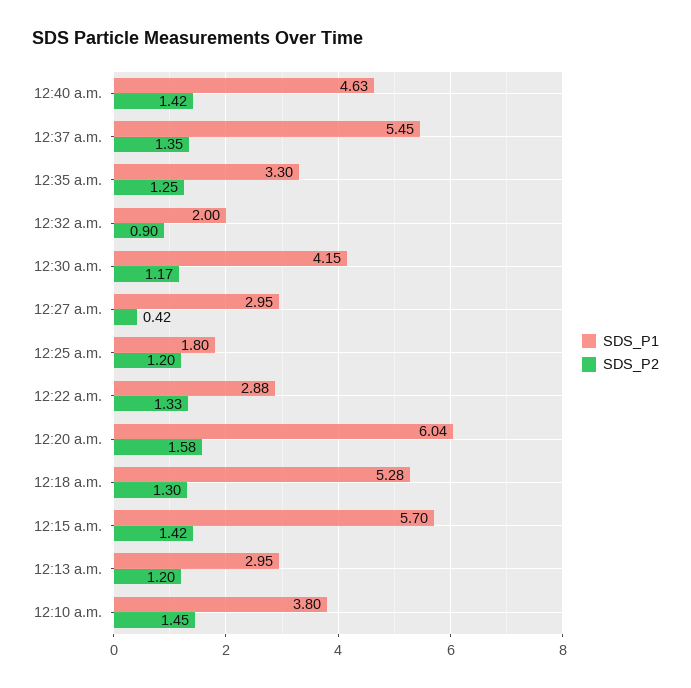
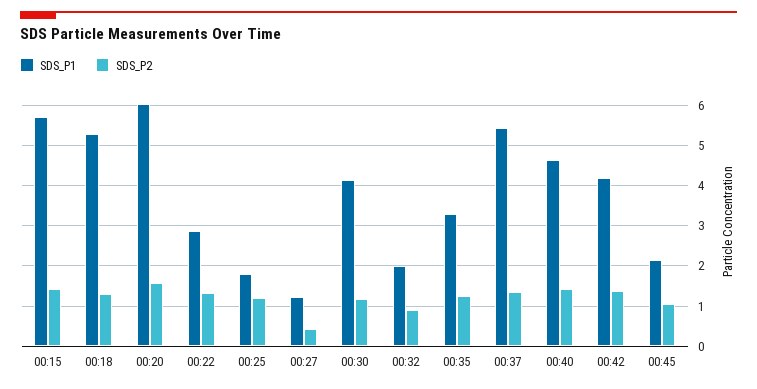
SDS_P1, 12:27 a.m.: 2.95 -> 1.2
SDS_P1, 12:13 a.m.: 2.95 -> none
SDS_P2, 12:13 a.m.: 1.2 -> none
SDS_P1, 12:10 a.m.: 3.8 -> none
SDS_P2, 12:10 a.m.: 1.45 -> none
SDS_P1, 00:42: none -> 4.2
SDS_P2, 00:42: none -> 1.4
SDS_P1, 00:45: none -> 2.2
SDS_P2, 00:45: none -> 1

